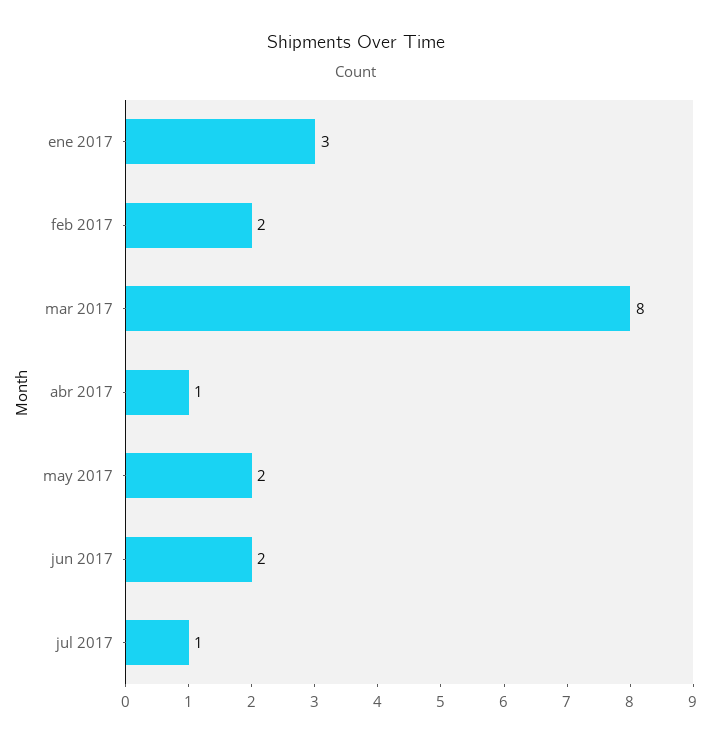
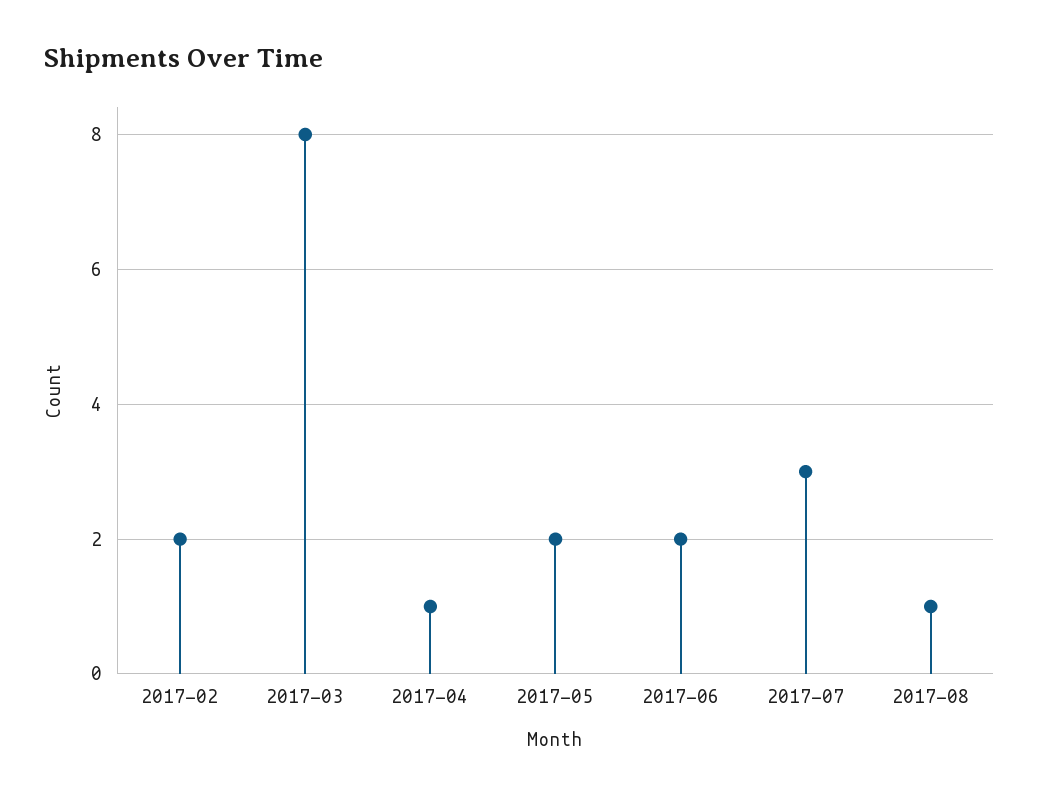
ene 2017: 3 -> none
jul 2017: 1 -> 3
2017-08: none -> 1

